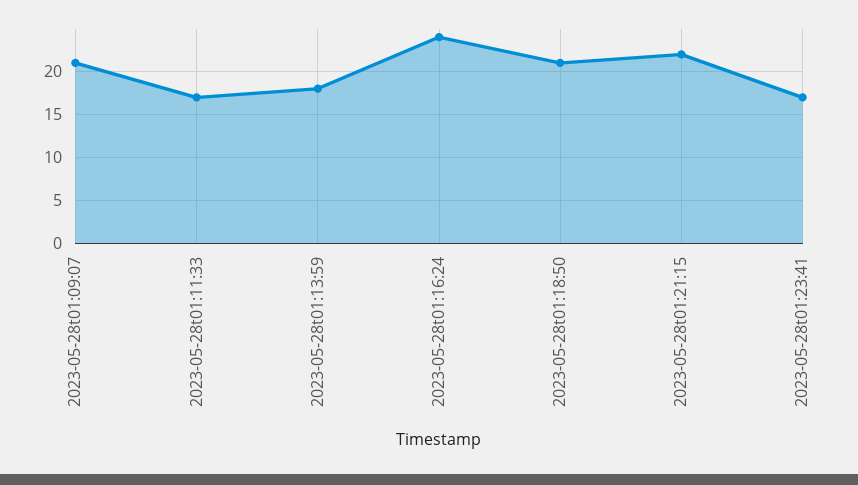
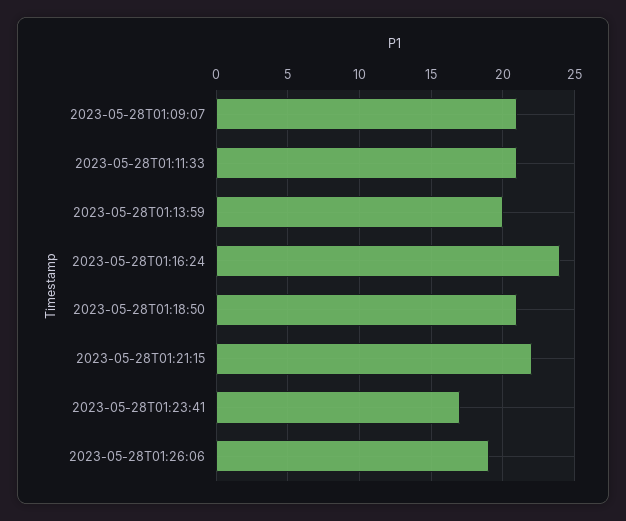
2023-05-28t01:11:33: 17 -> 21
2023-05-28t01:13:59: 18 -> 20
2023-05-28T01:26:06: none -> 19

